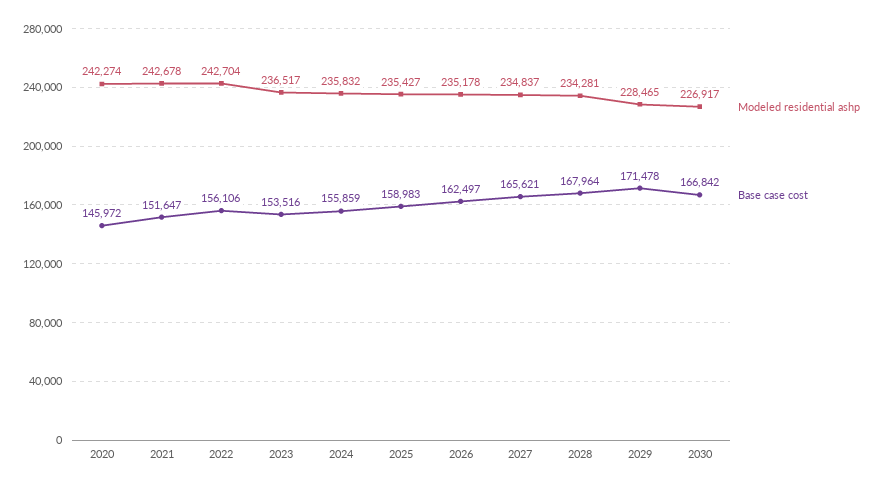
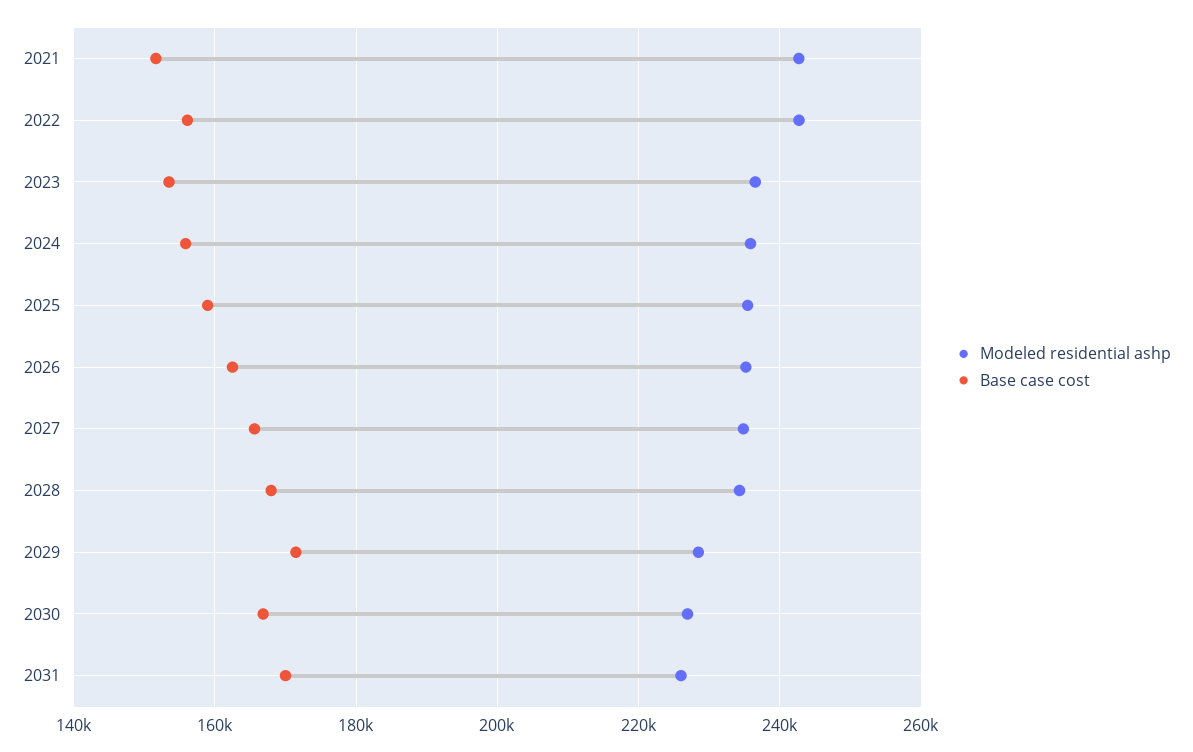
Modeled residential ashp, 2020: 242274 -> none
Base case cost, 2020: 145972 -> none
Modeled residential ashp, 2031: none -> 226000
Base case cost, 2031: none -> 170000

